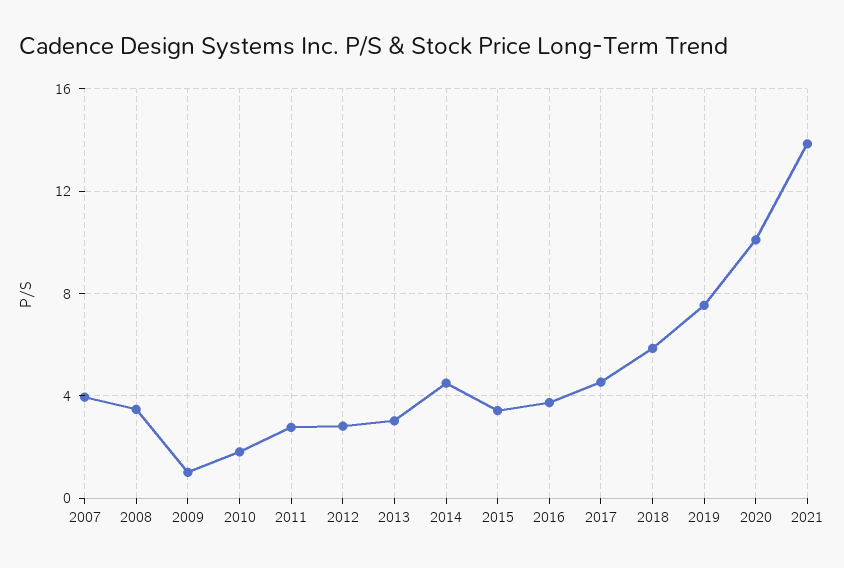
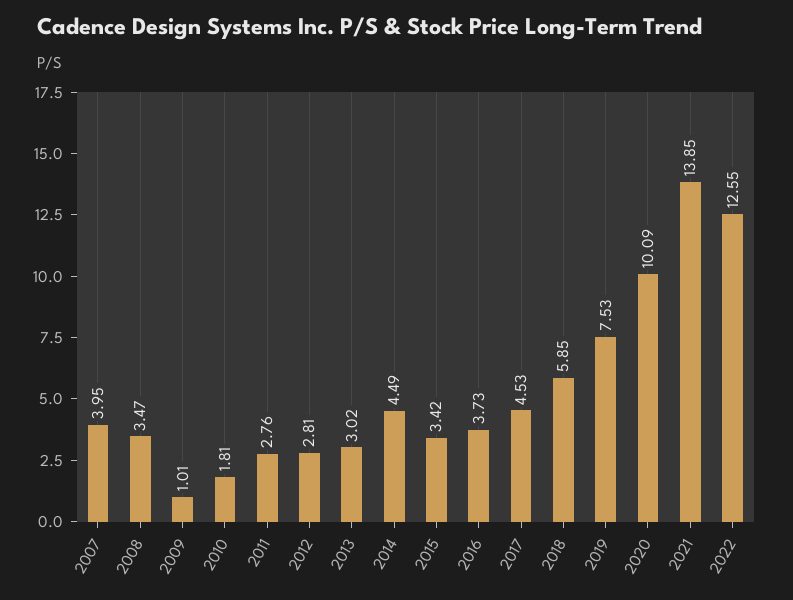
2022: none -> 12.55

